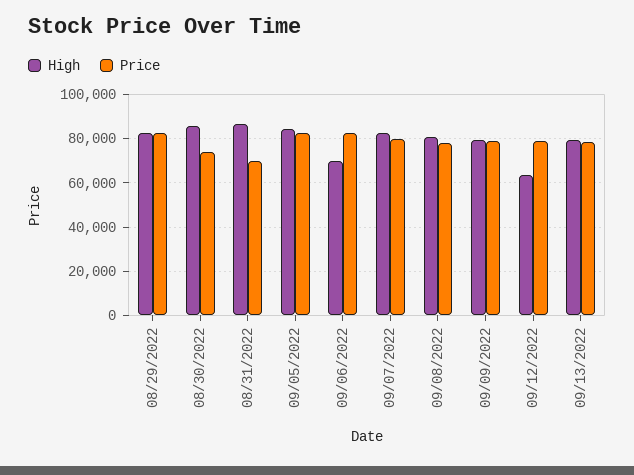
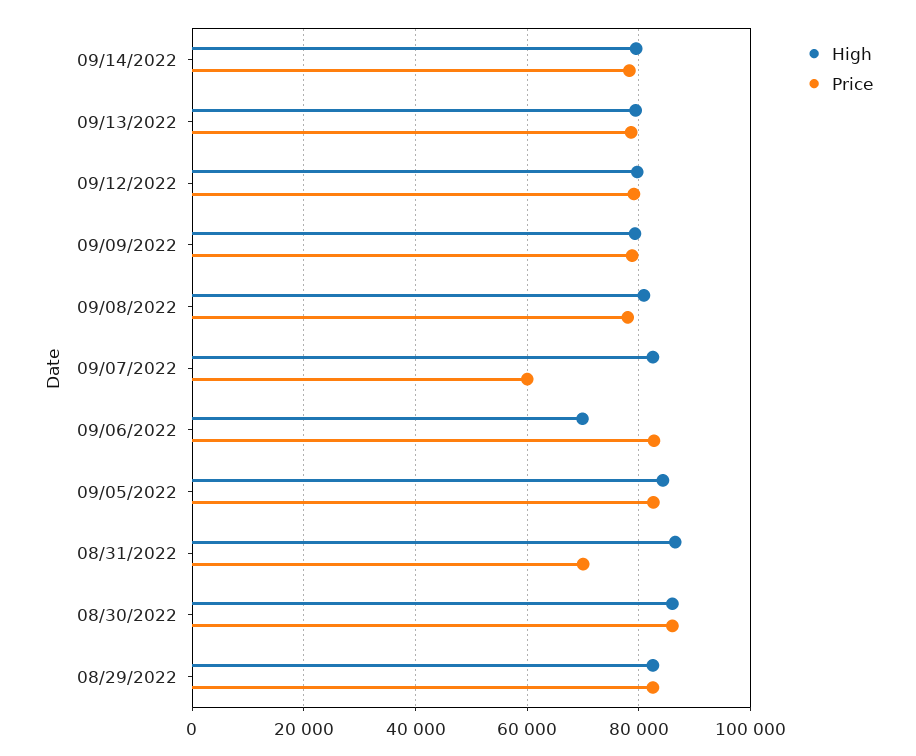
Price, 08/30/2022: 75000 -> 86000
Price, 09/07/2022: 80000 -> 60000
High, 09/12/2022: 65000 -> 80000
High, 09/14/2022: none -> 80000
Price, 09/14/2022: none -> 78000

